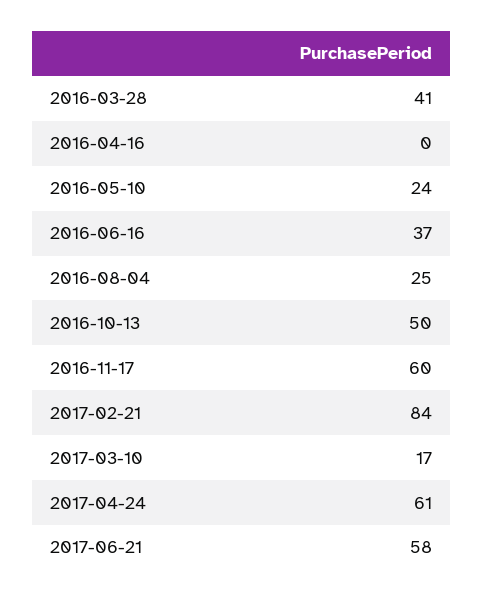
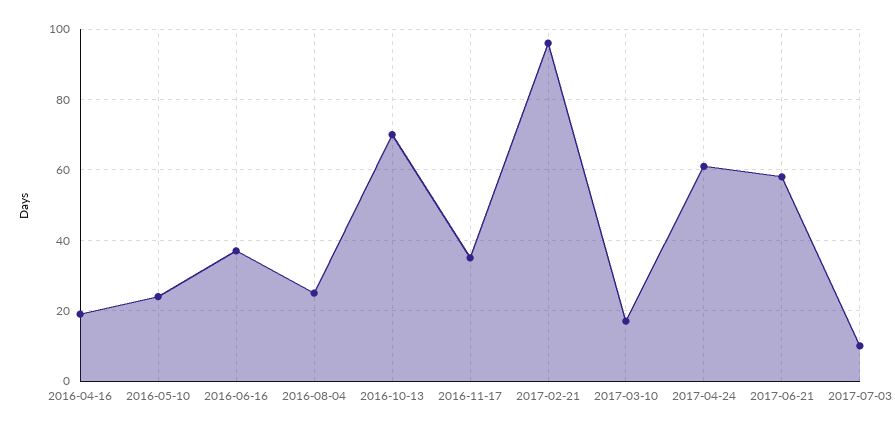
2016-03-28: 41 -> none
2016-04-16: 0 -> 20
2016-10-13: 50 -> 70
2016-11-17: 60 -> 35
2017-02-21: 84 -> 95
2017-07-03: none -> 10

